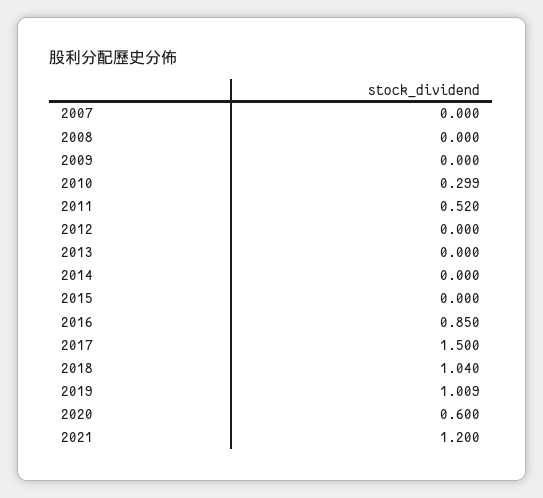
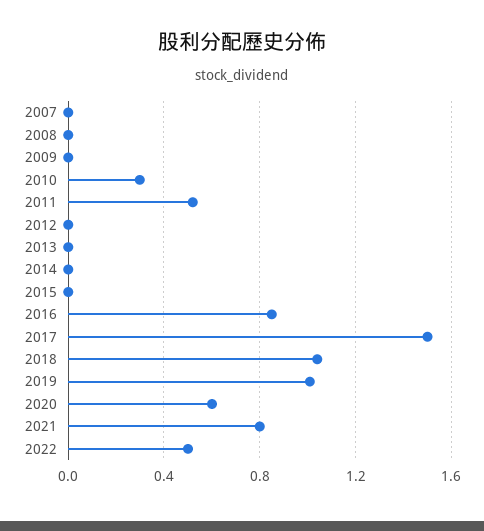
2021: 1.2 -> 0.8
2022: none -> 0.5

